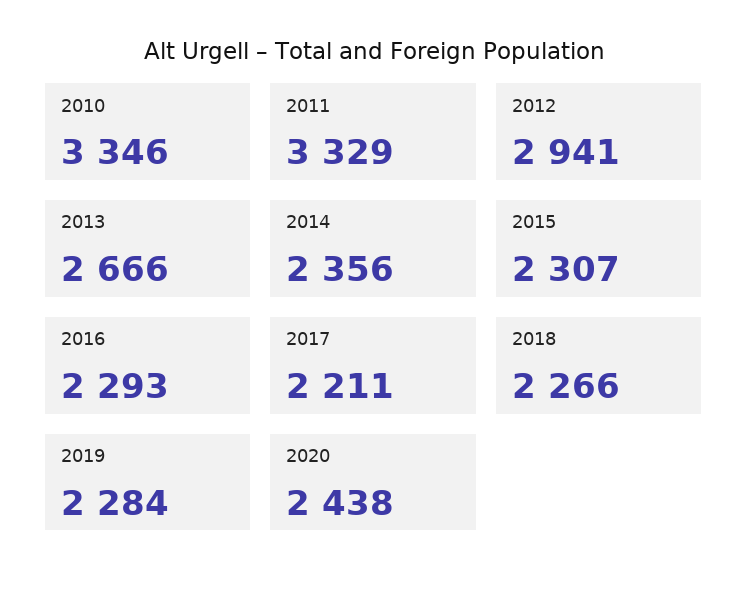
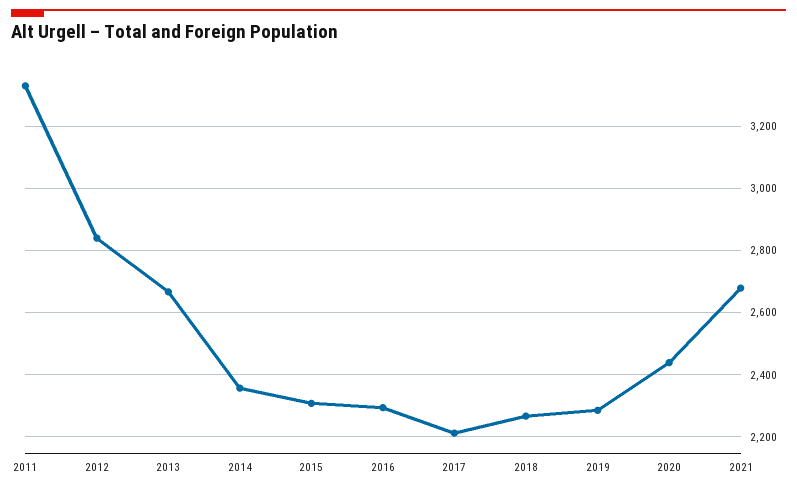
2010: 3346 -> none
2012: 2941 -> 2840
2021: none -> 2680

